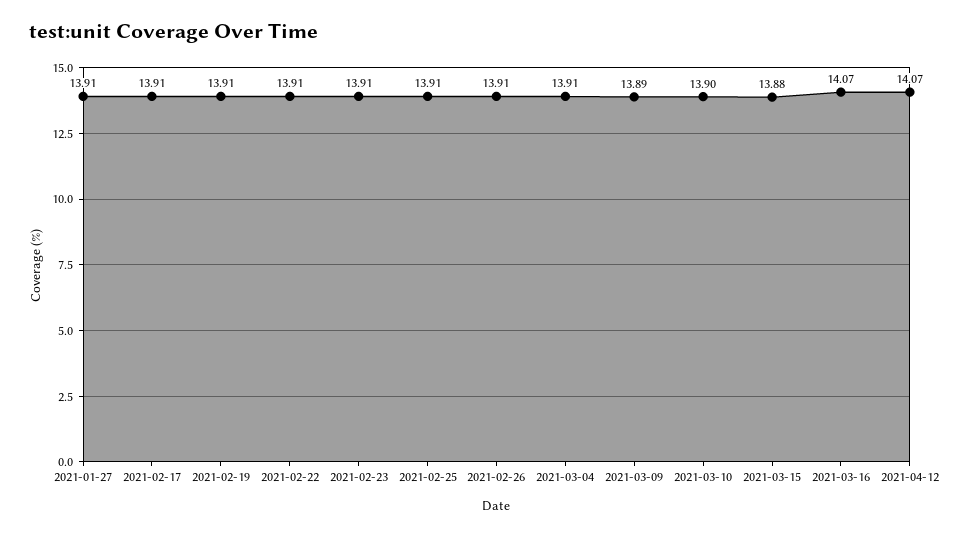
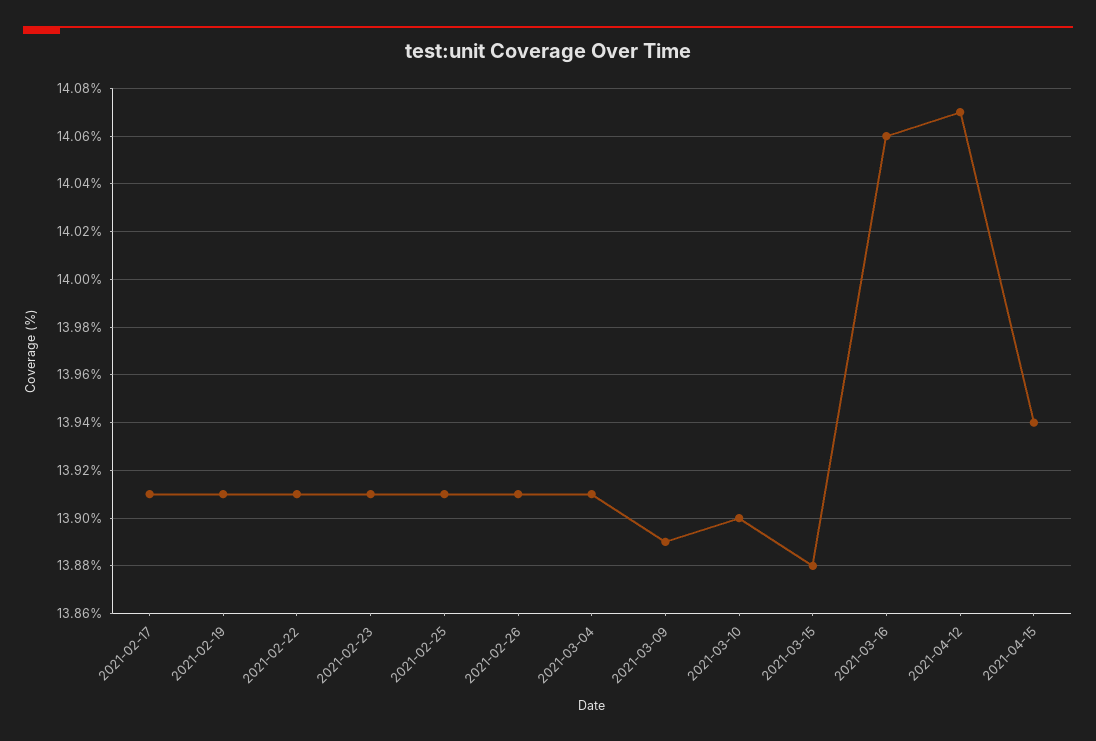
2021-01-27: 13.91 -> none
2021-03-16: 14.07 -> 14.06
2021-04-15: none -> 13.94

